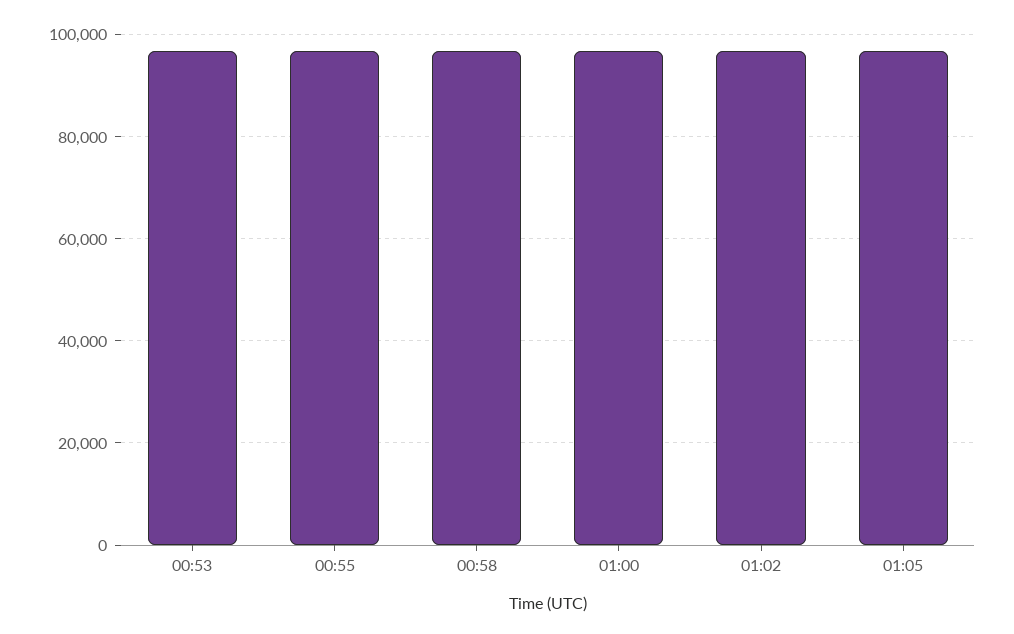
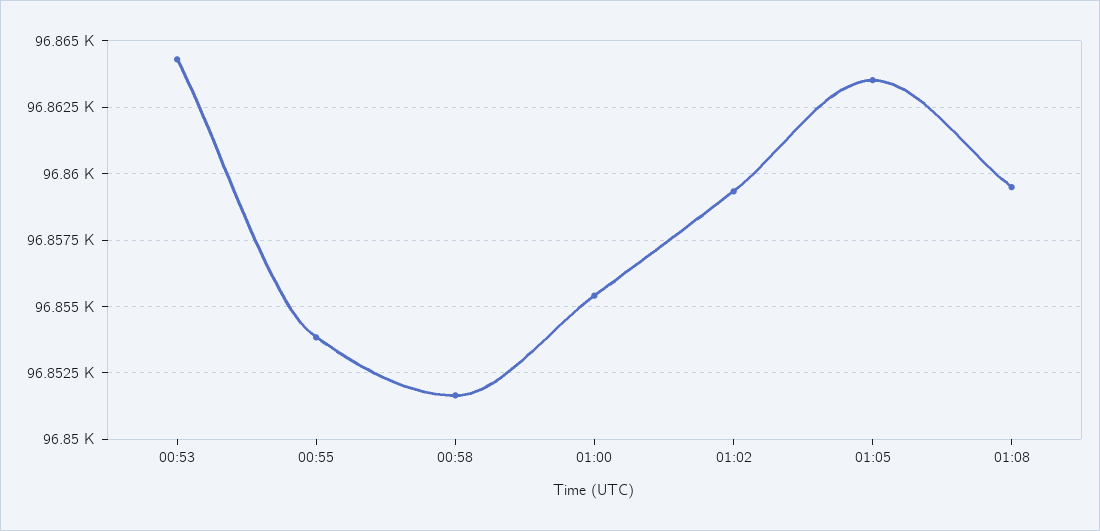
01:08: none -> 96859.5

